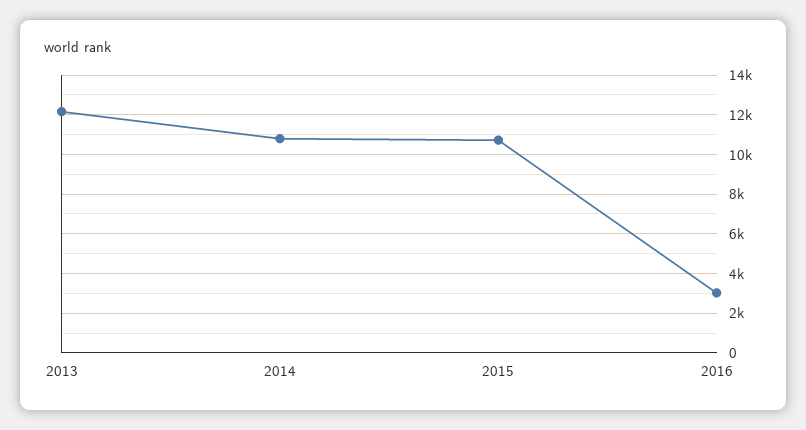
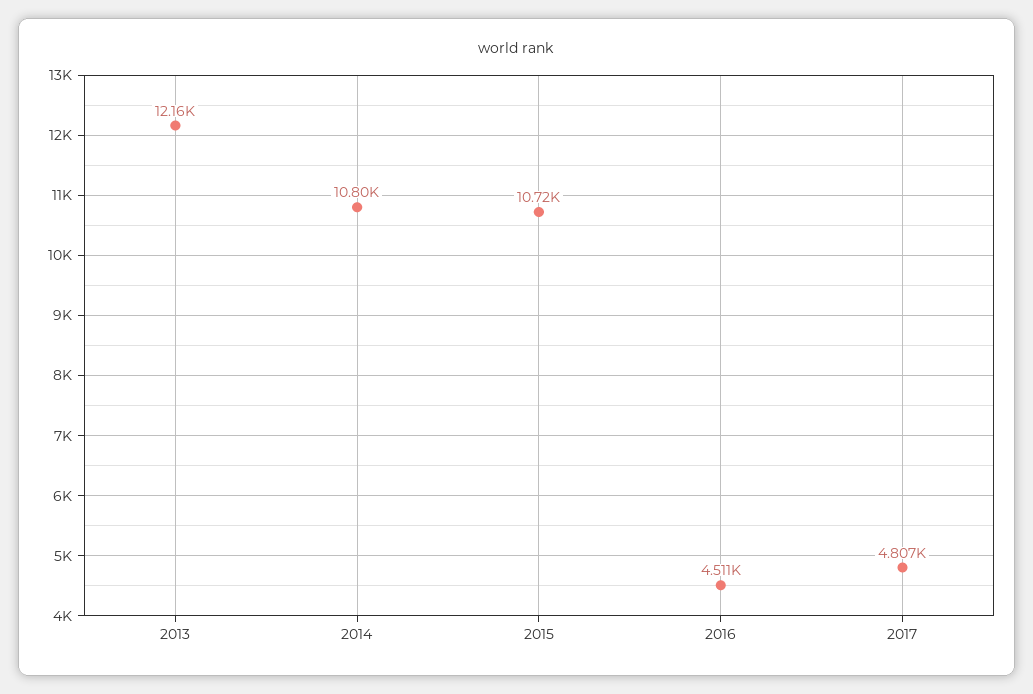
2016: 3000 -> 4511
2017: none -> 4807

